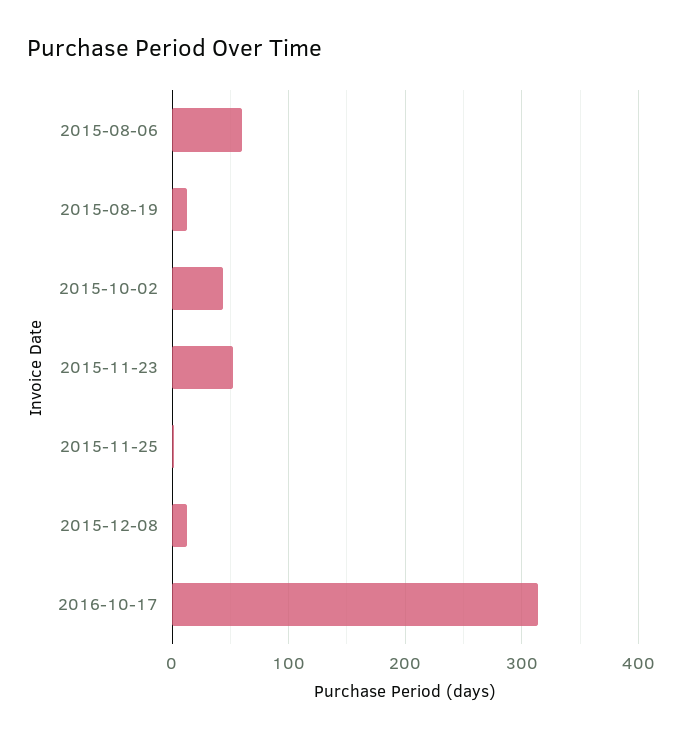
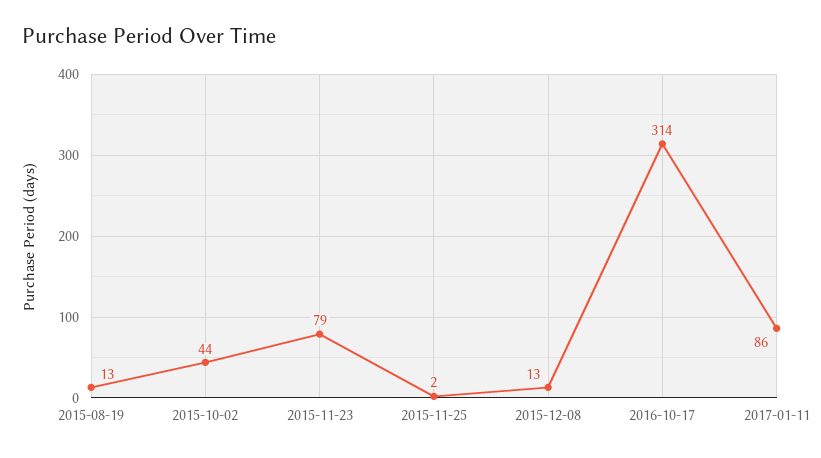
2015-08-06: 60 -> none
2015-11-23: 50 -> 79
2017-01-11: none -> 86

